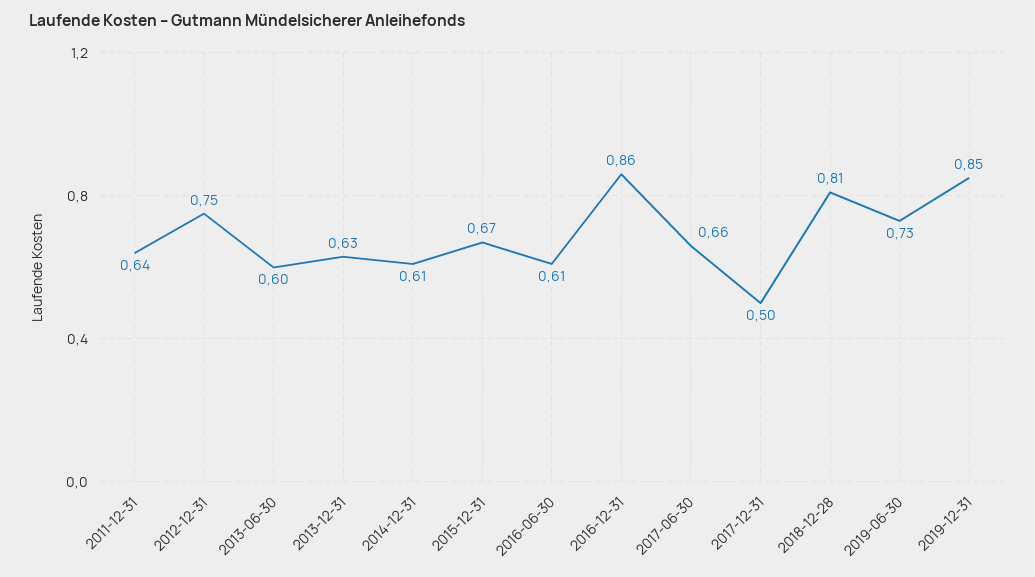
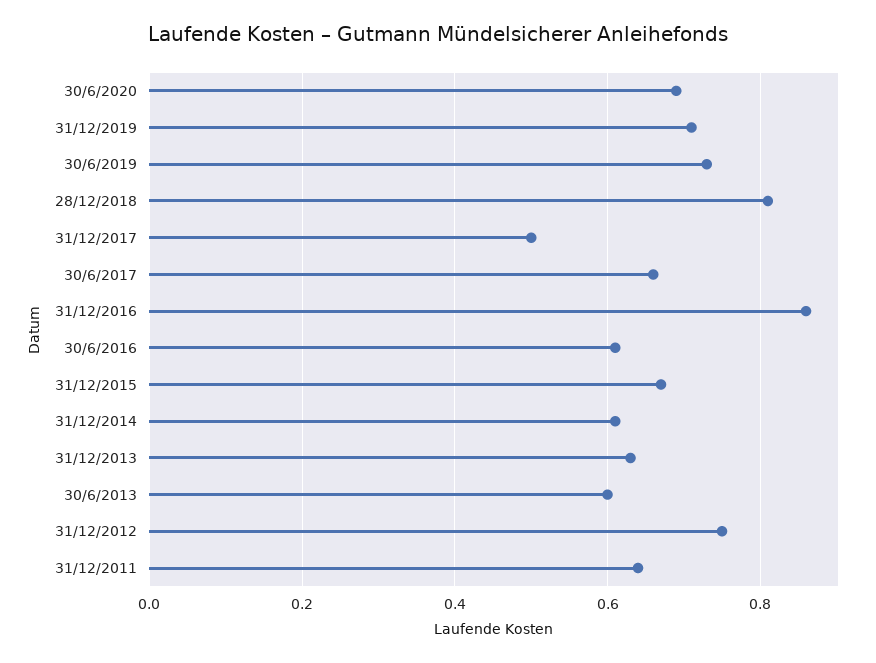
2019-12-31: 0.85 -> 0.7
30/6/2020: none -> 0.7

